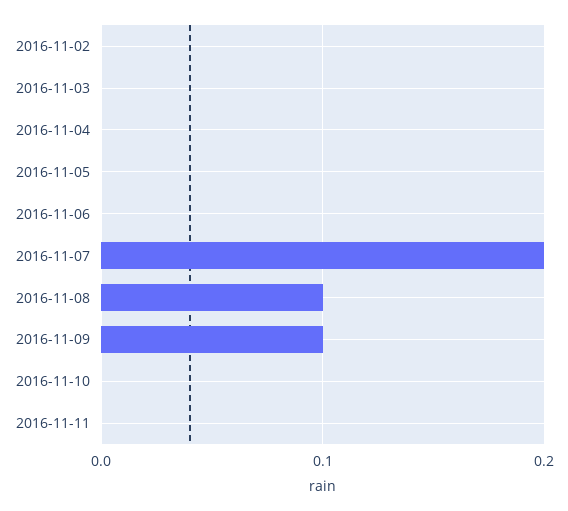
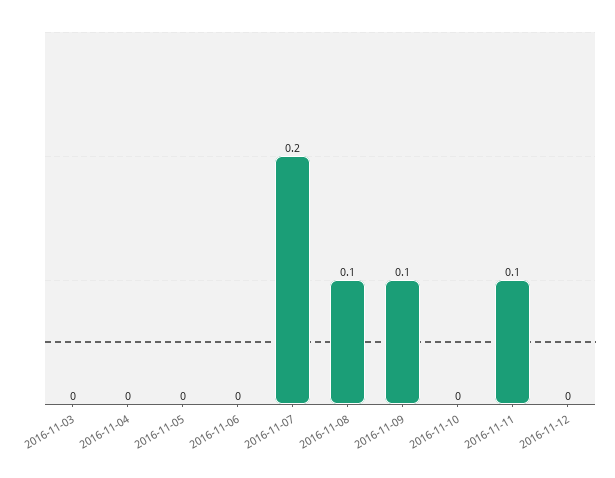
2016-11-02: 0 -> none
2016-11-11: 0 -> 0.1
2016-11-12: none -> 0

